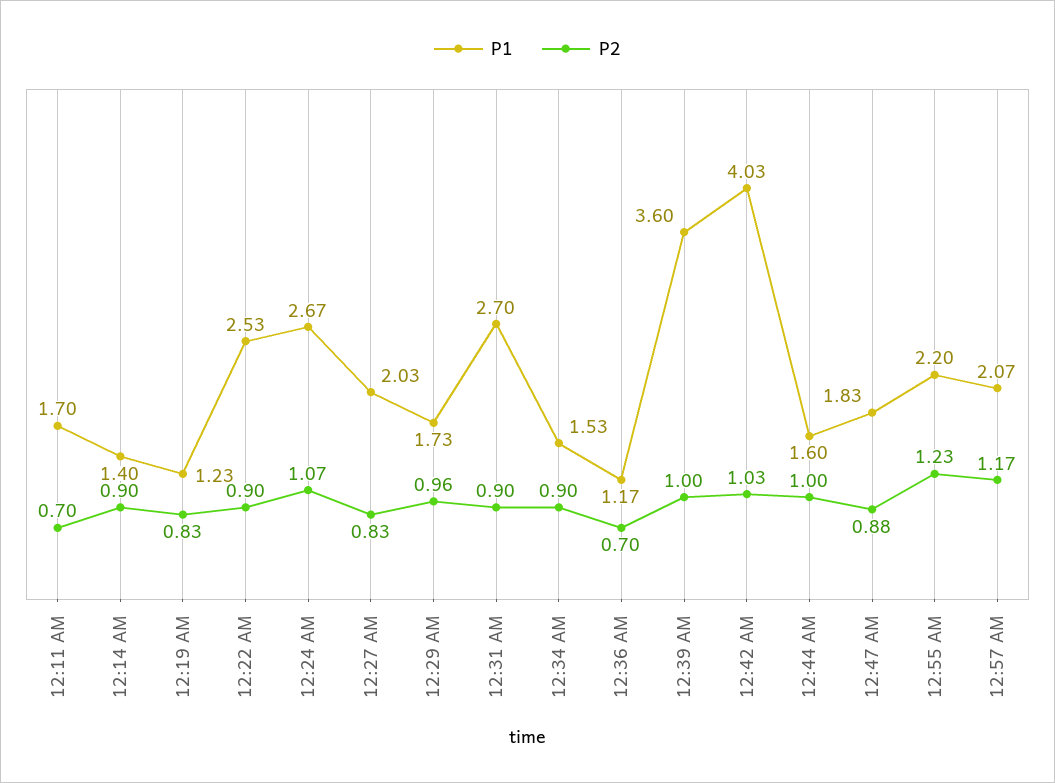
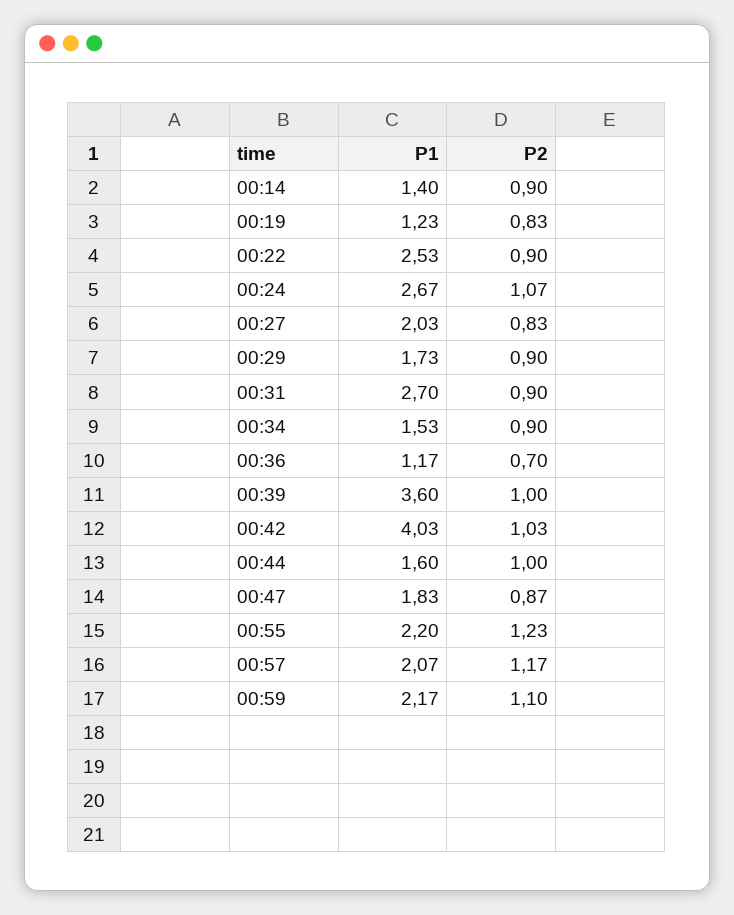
P1, 12:11 AM: 1.7 -> none
P2, 12:11 AM: 0.7 -> none
P2, 12:29 AM: 0.96 -> 0.9
P2, 12:47 AM: 0.88 -> 0.87
P1, 00:59: none -> 2.17
P2, 00:59: none -> 1.1

